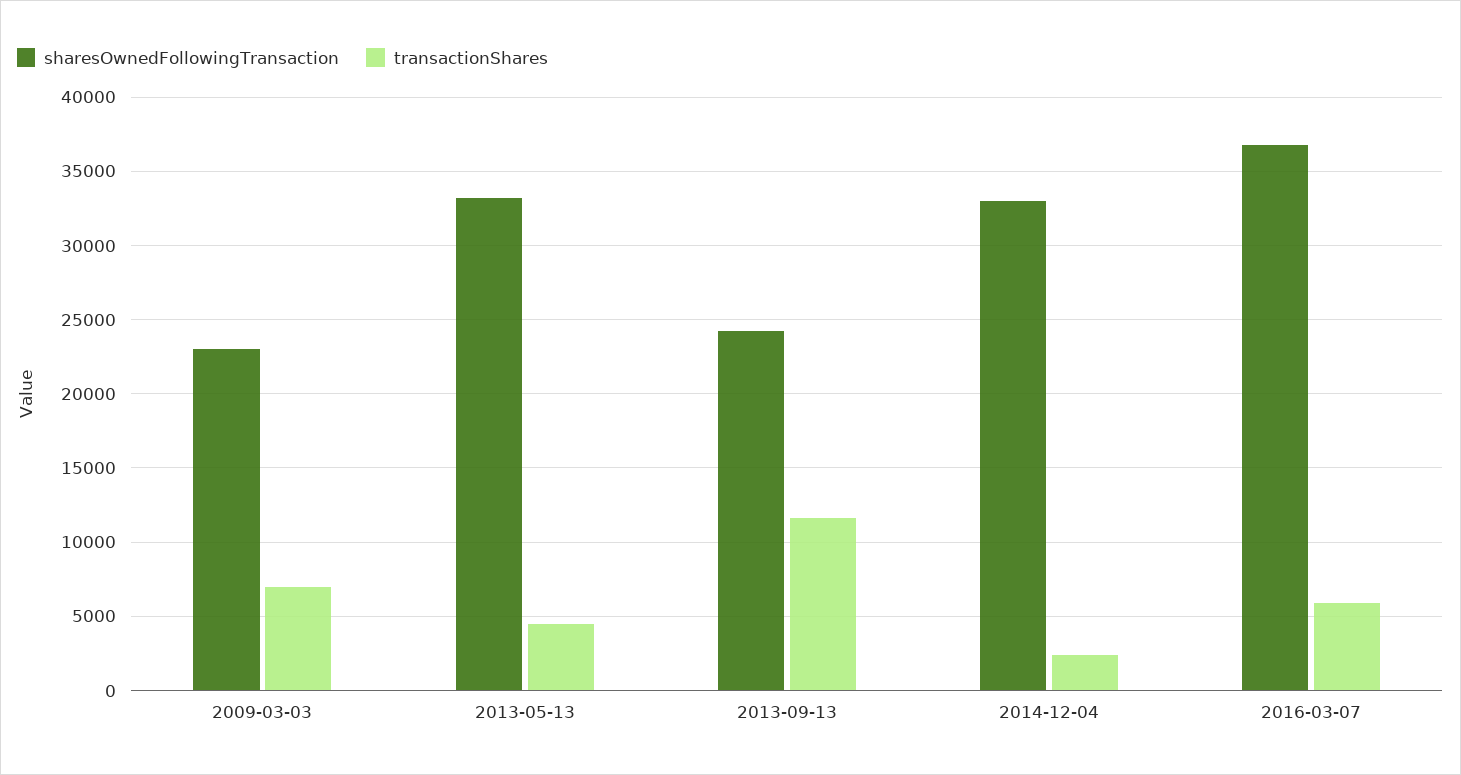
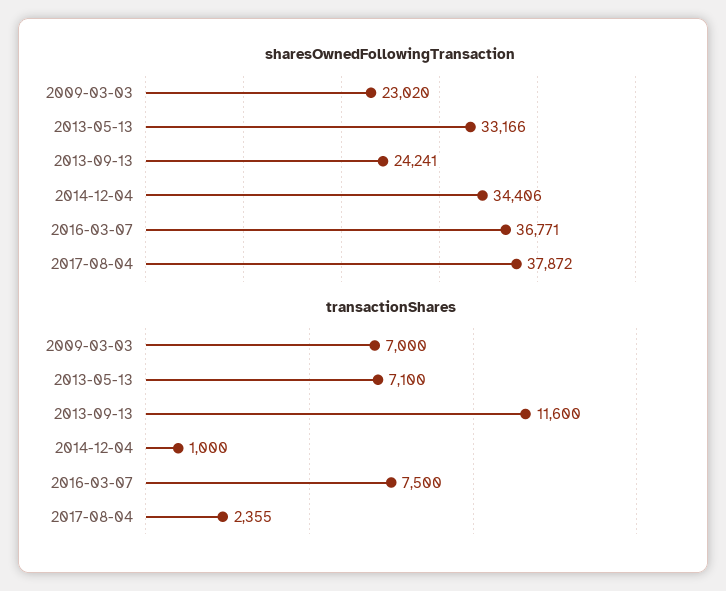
transactionShares, 2013-05-13: 4500 -> 7100
sharesOwnedFollowingTransaction, 2014-12-04: 33000 -> 34406
transactionShares, 2014-12-04: 2500 -> 1000
transactionShares, 2016-03-07: 6000 -> 7500
sharesOwnedFollowingTransaction, 2017-08-04: none -> 37872
transactionShares, 2017-08-04: none -> 2355

